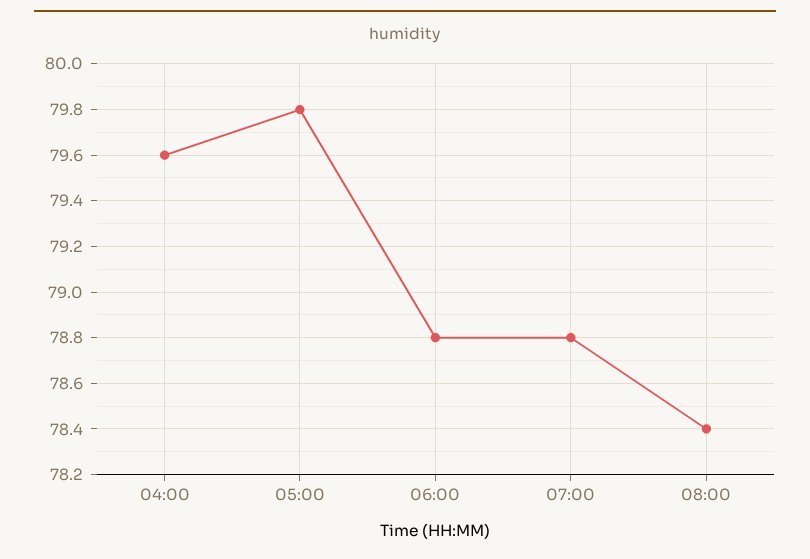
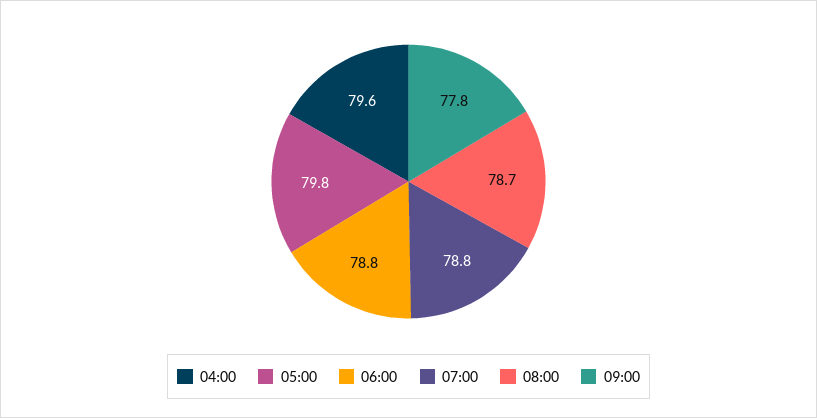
08:00: 78.4 -> 78.7
09:00: none -> 77.8

